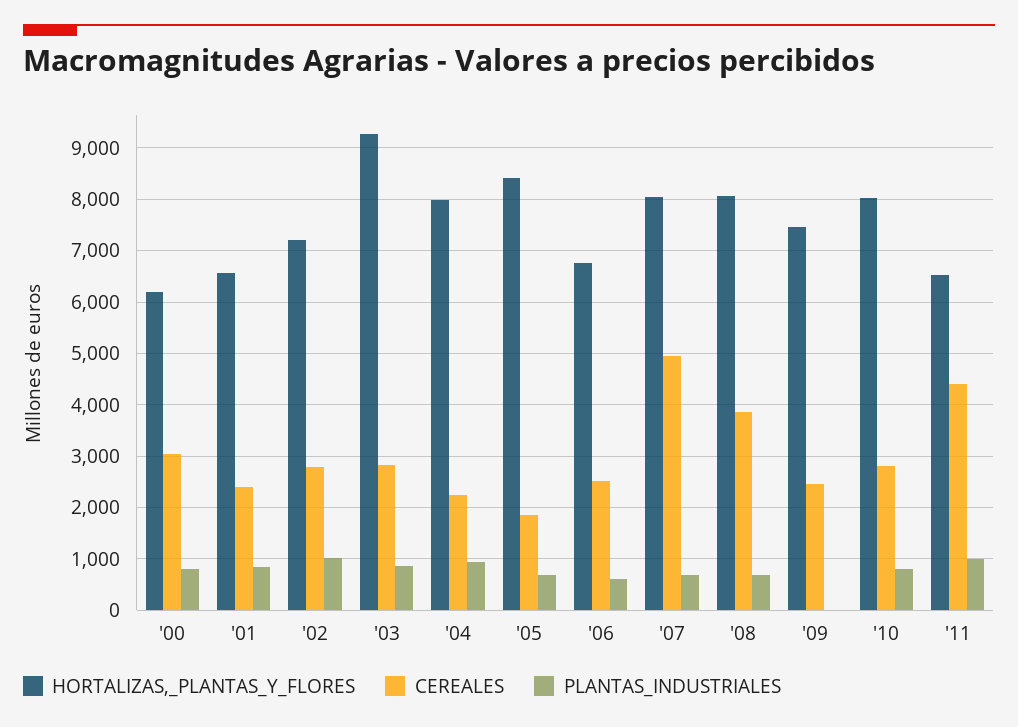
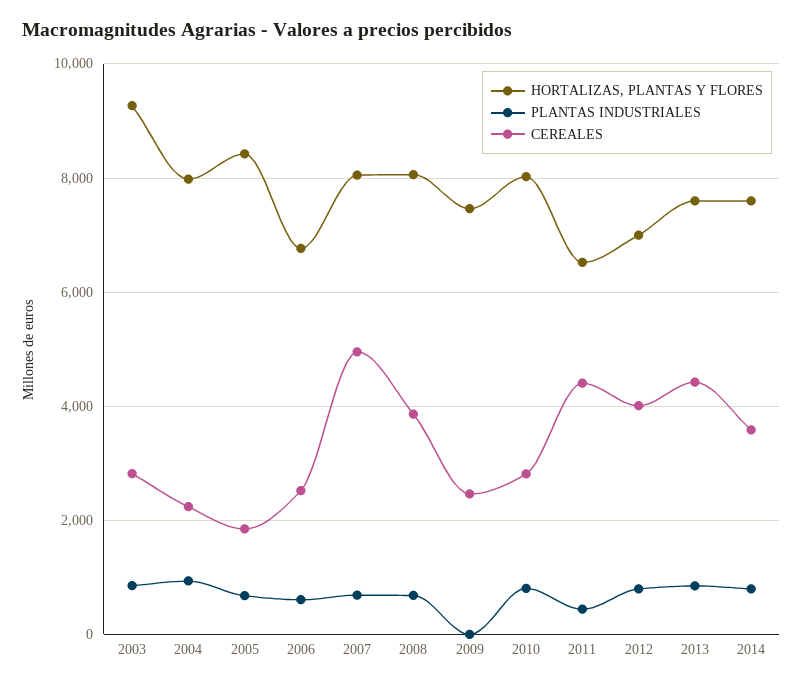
HORTALIZAS,_PLANTAS_Y_FLORES, '00: 6200 -> none
CEREALES, '00: 3000 -> none
PLANTAS_INDUSTRIALES, '00: 800 -> none
HORTALIZAS,_PLANTAS_Y_FLORES, '01: 6600 -> none
CEREALES, '01: 2400 -> none
PLANTAS_INDUSTRIALES, '01: 800 -> none
HORTALIZAS,_PLANTAS_Y_FLORES, '02: 7200 -> none
CEREALES, '02: 2800 -> none
PLANTAS_INDUSTRIALES, '02: 1000 -> none
PLANTAS_INDUSTRIALES, '11: 1000 -> 400
HORTALIZAS,_PLANTAS_Y_FLORES, 2012: none -> 7000
PLANTAS_INDUSTRIALES, 2012: none -> 800
CEREALES, 2012: none -> 4000
HORTALIZAS,_PLANTAS_Y_FLORES, 2013: none -> 7600
PLANTAS_INDUSTRIALES, 2013: none -> 800
CEREALES, 2013: none -> 4400
HORTALIZAS,_PLANTAS_Y_FLORES, 2014: none -> 7600
PLANTAS_INDUSTRIALES, 2014: none -> 800
CEREALES, 2014: none -> 3600

